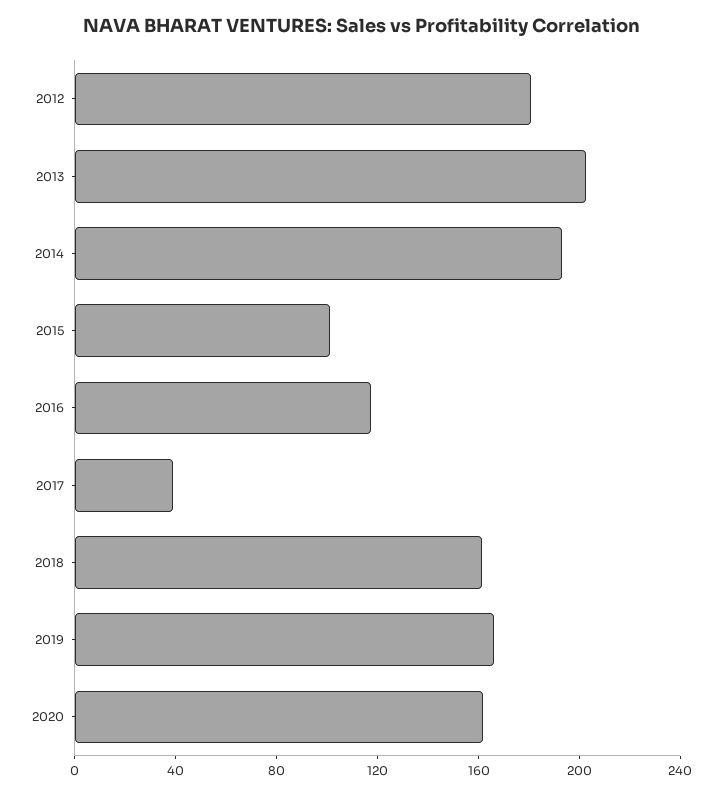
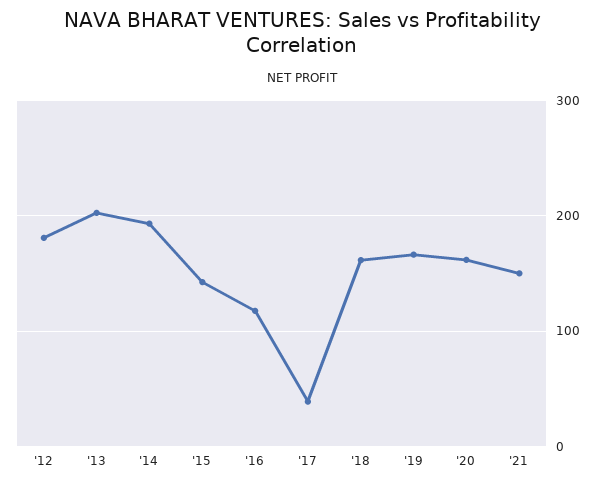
2015: 100 -> 140
'21: none -> 150

